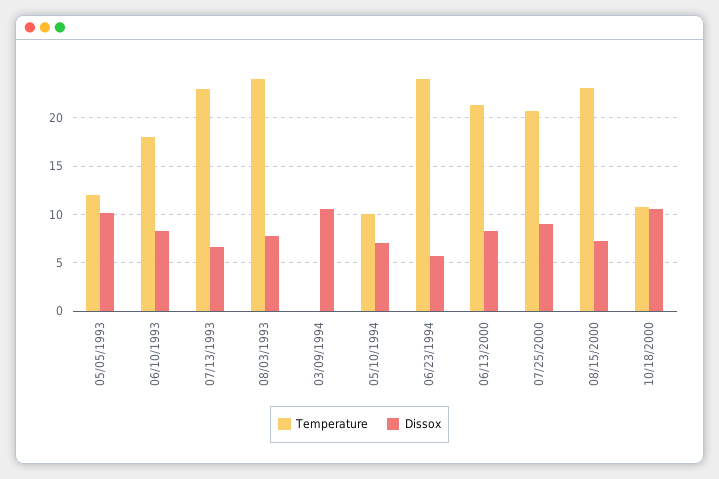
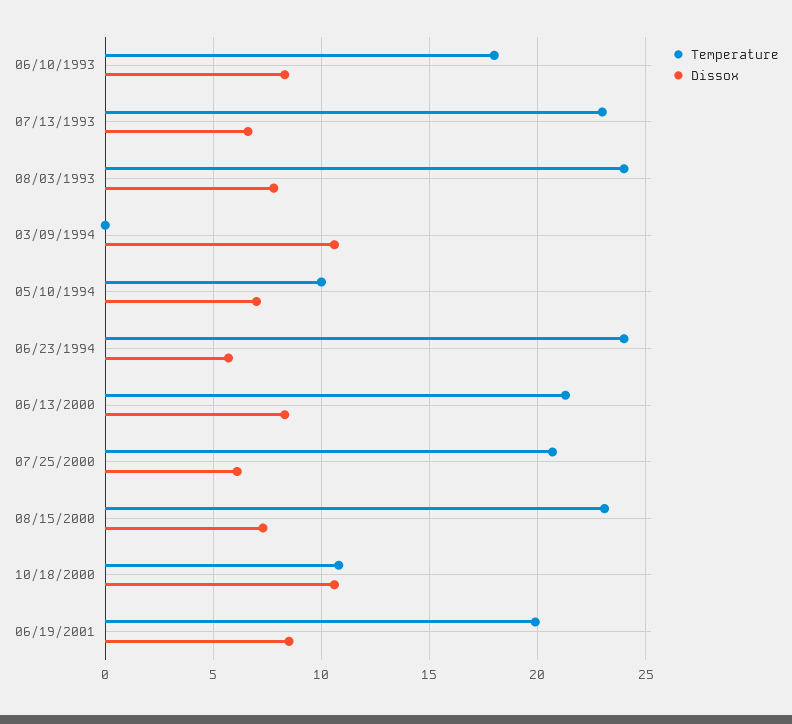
Temperature, 05/05/1993: 12 -> none
Dissox, 05/05/1993: 10 -> none
Dissox, 07/25/2000: 9 -> 6
Temperature, 06/19/2001: none -> 20
Dissox, 06/19/2001: none -> 8.5

